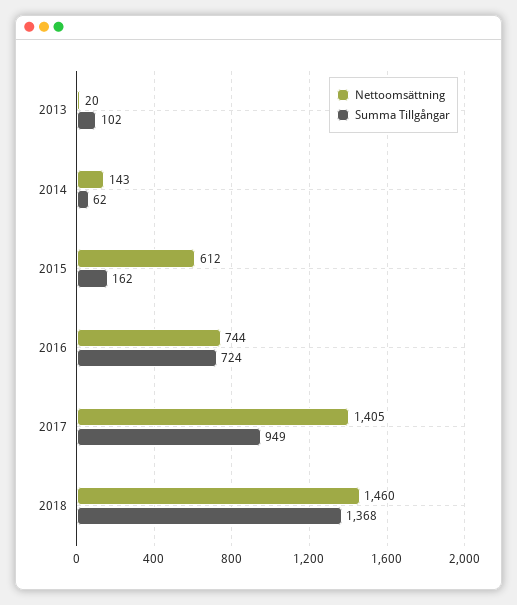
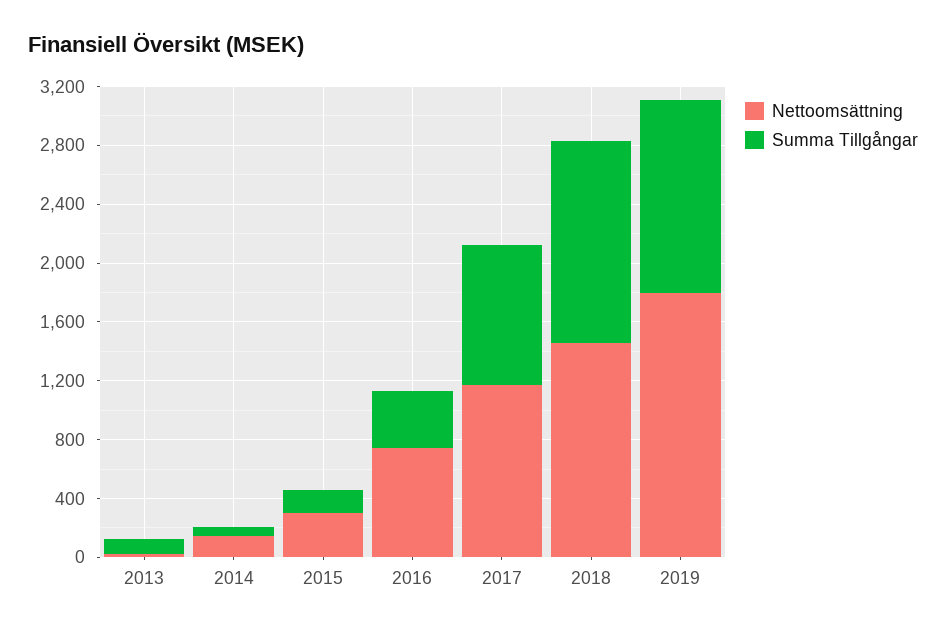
Nettoomsättning, 2015: 612 -> 300
Summa Tillgångar, 2016: 724 -> 400
Nettoomsättning, 2017: 1405 -> 1200
Nettoomsättning, 2019: none -> 1800
Summa Tillgångar, 2019: none -> 1300

